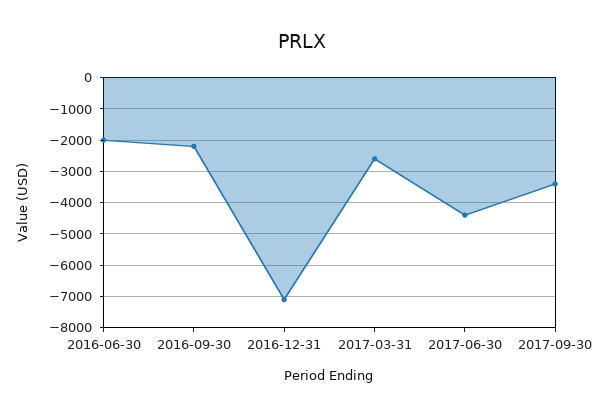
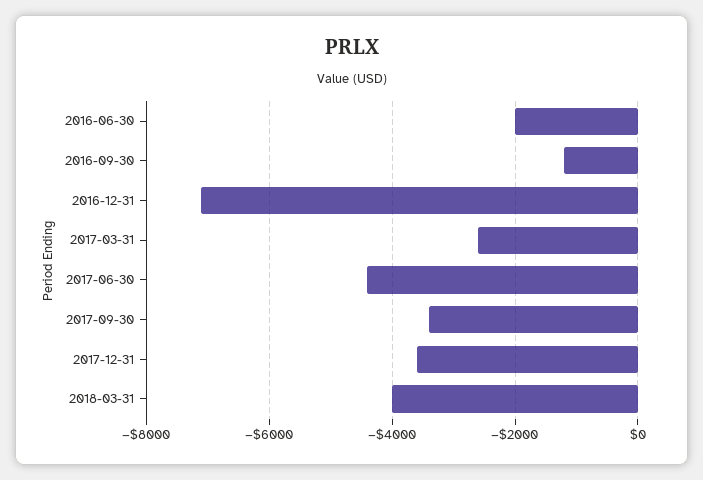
2016-09-30: -2200 -> -1200
2017-12-31: none -> -3600
2018-03-31: none -> -4000

